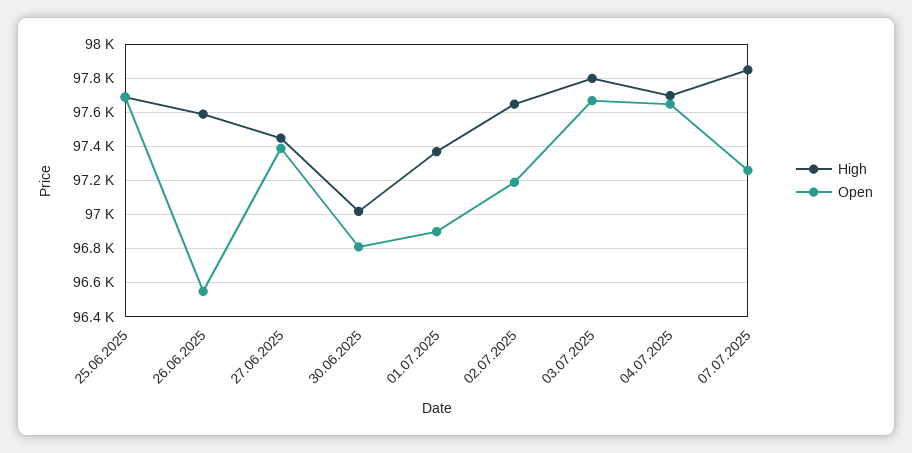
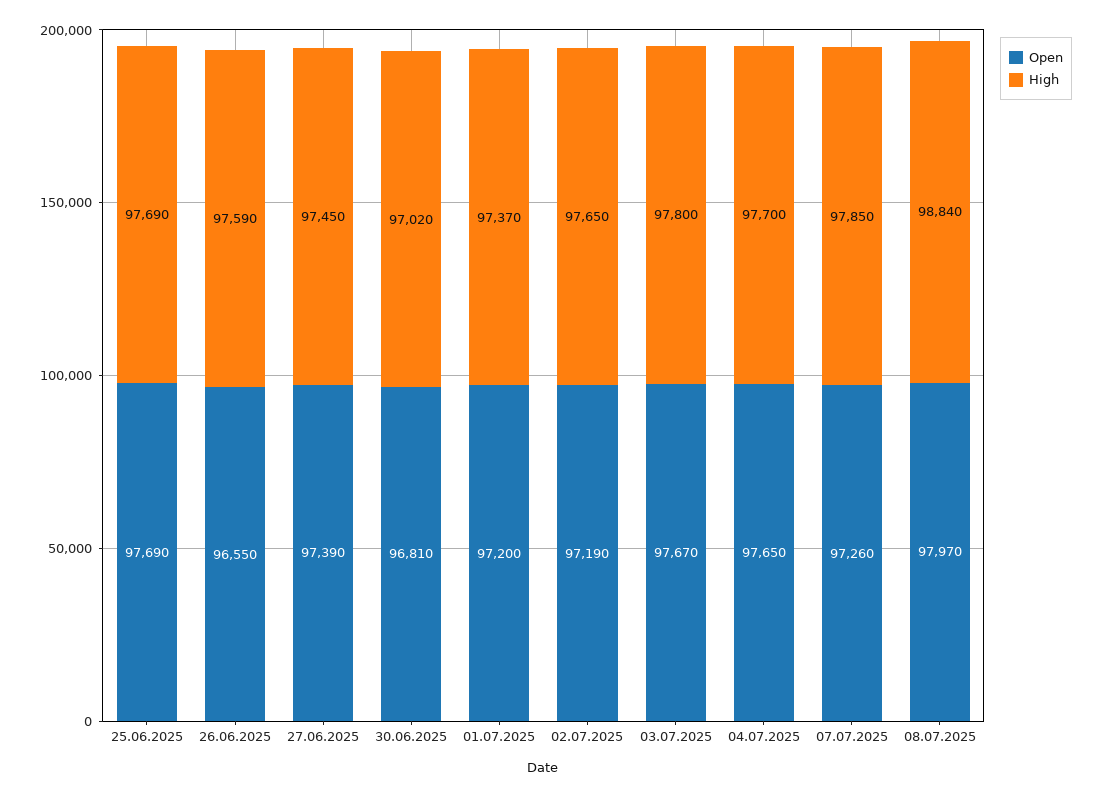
Open, 01.07.2025: 96900 -> 97200
Open, 08.07.2025: none -> 97970
High, 08.07.2025: none -> 98840

